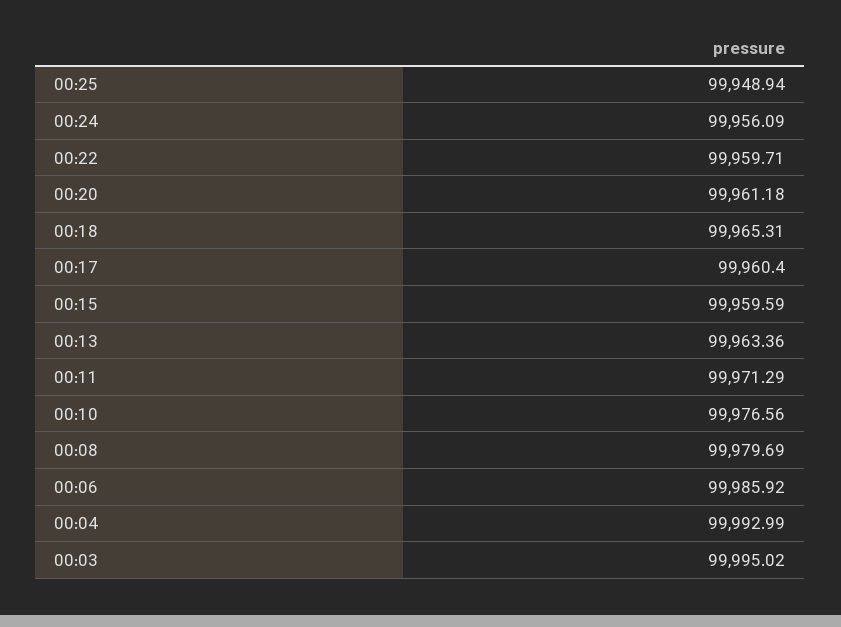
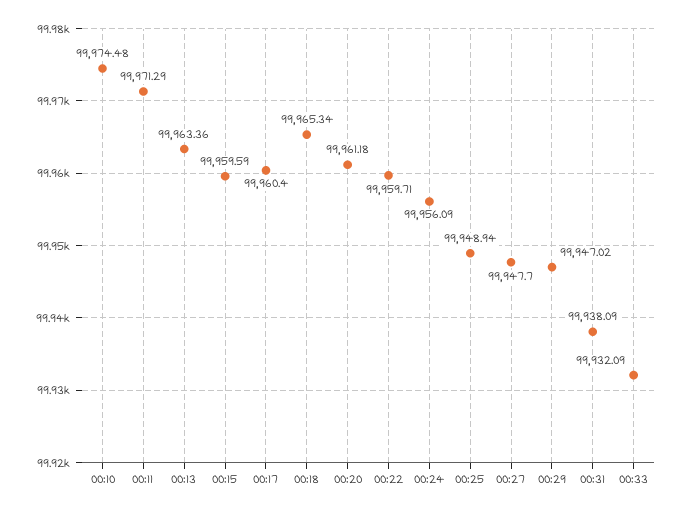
00:18: 99965.31 -> 99965.34
00:10: 99976.56 -> 99974.48
00:08: 99979.69 -> none
00:06: 99985.92 -> none
00:04: 99992.99 -> none
00:03: 99995.02 -> none
00:27: none -> 99947.7
00:29: none -> 99947.02
00:31: none -> 99938.09
00:33: none -> 99932.09

